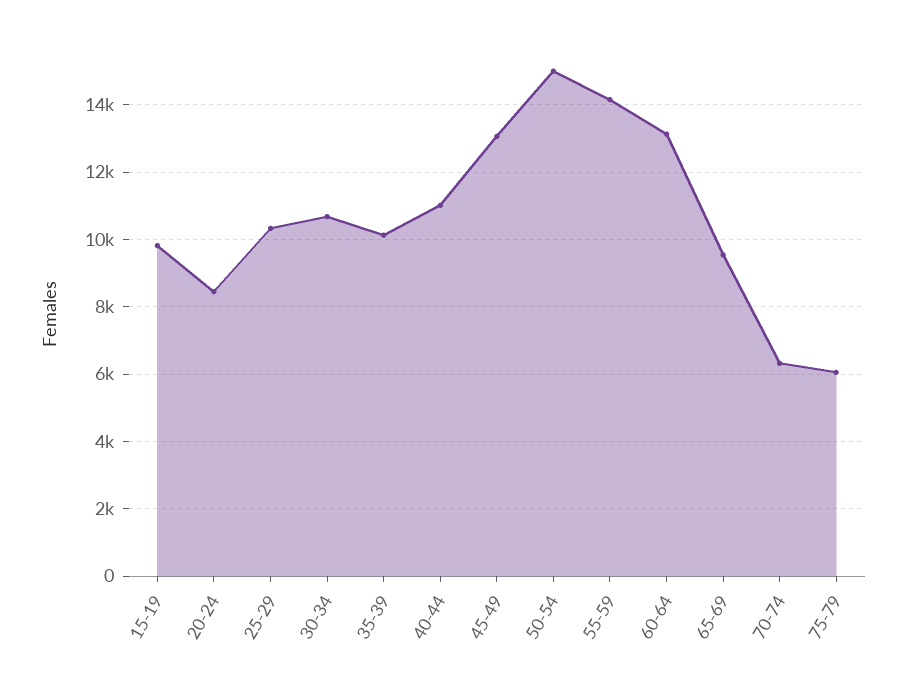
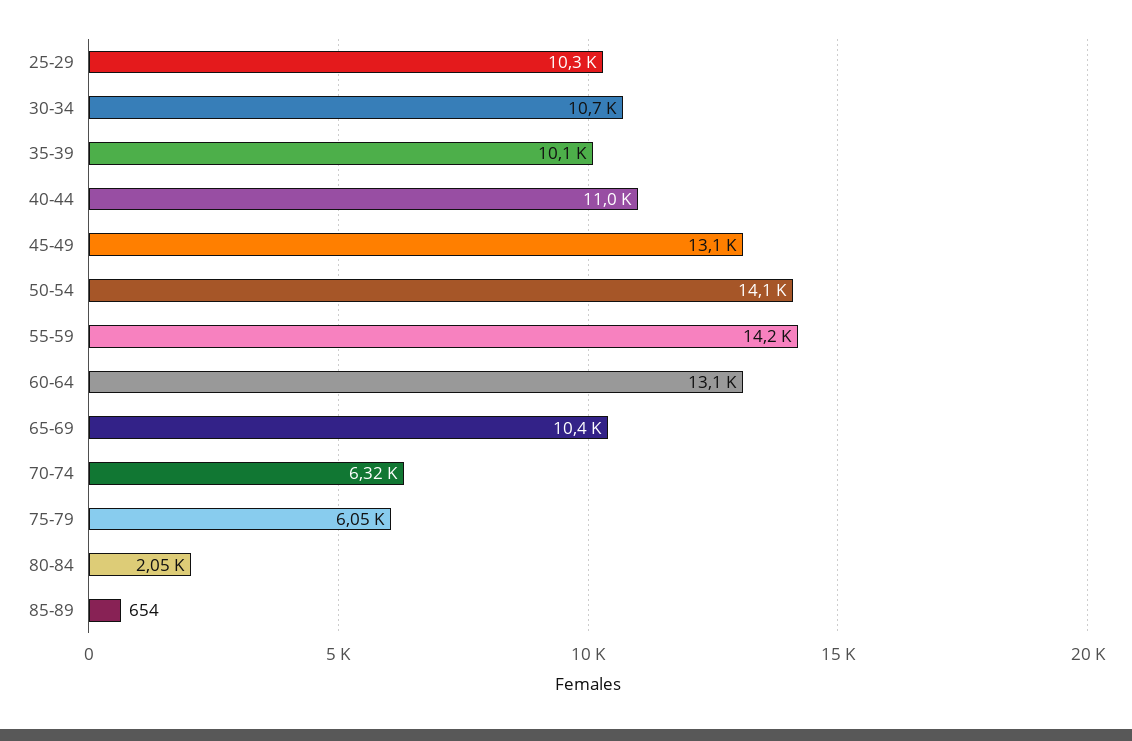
15-19: 9800 -> none
20-24: 8400 -> none
50-54: 15000 -> 14100
65-69: 9600 -> 10400
80-84: none -> 2050
85-89: none -> 654

